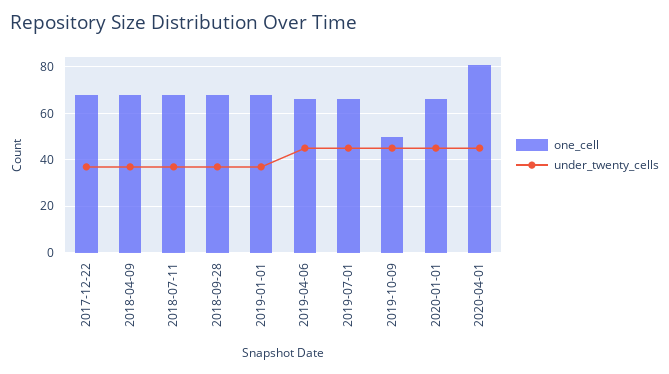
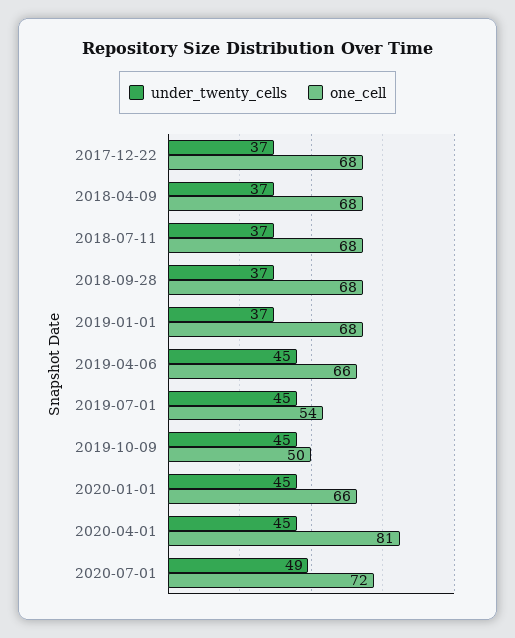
one_cell, 2019-07-01: 65 -> 54
under_twenty_cells, 2020-07-01: none -> 49
one_cell, 2020-07-01: none -> 72

